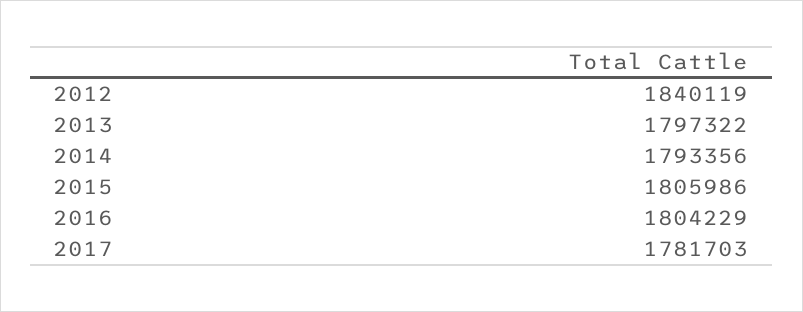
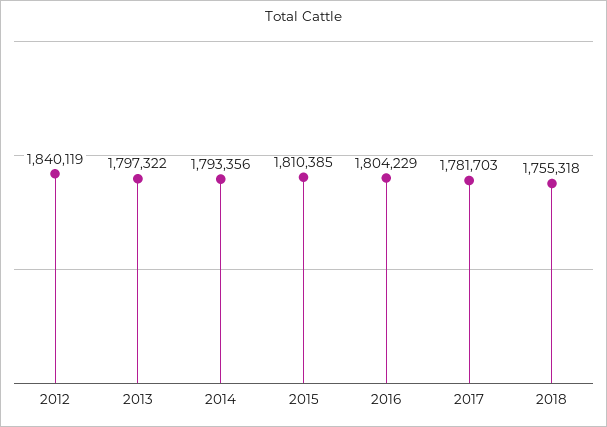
2015: 1805986 -> 1810385
2018: none -> 1755318

